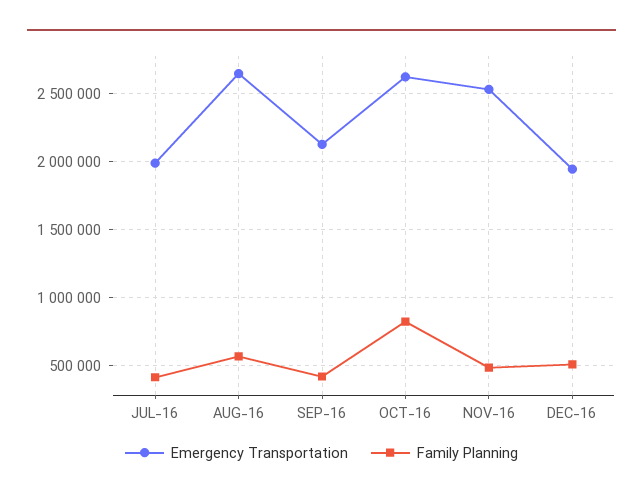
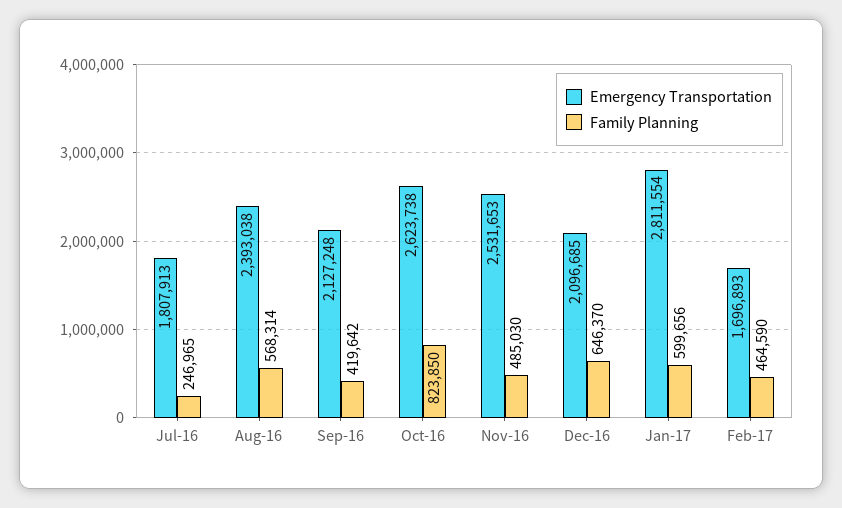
Emergency Transportation, JUL-16: 2000000 -> 1807913
Family Planning, JUL-16: 400000 -> 246965
Emergency Transportation, AUG-16: 2650000 -> 2393038
Emergency Transportation, DEC-16: 1950000 -> 2096685
Family Planning, DEC-16: 500000 -> 646370
Emergency Transportation, Jan-17: none -> 2811554
Family Planning, Jan-17: none -> 599656
Emergency Transportation, Feb-17: none -> 1696893
Family Planning, Feb-17: none -> 464590

